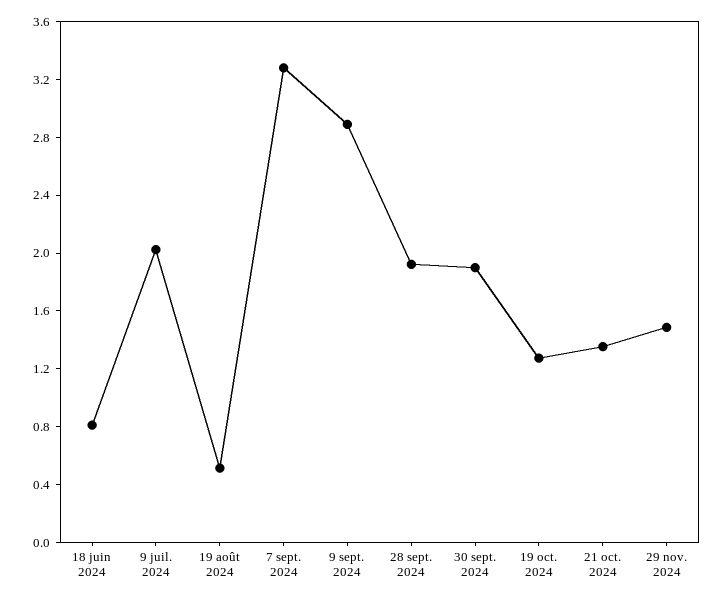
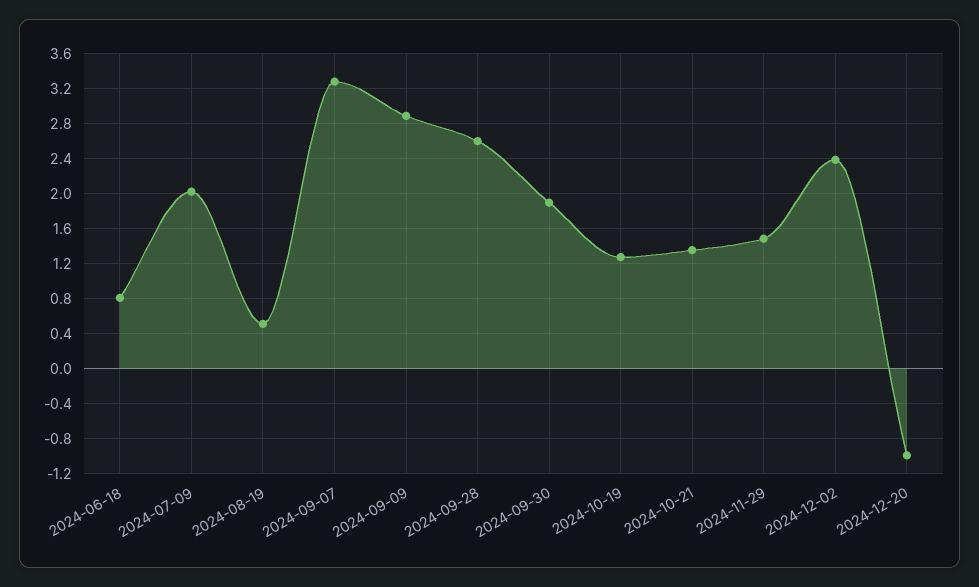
28 sept. 2024: 1.9 -> 2.6
2024-12-02: none -> 2.4
2024-12-20: none -> -1

